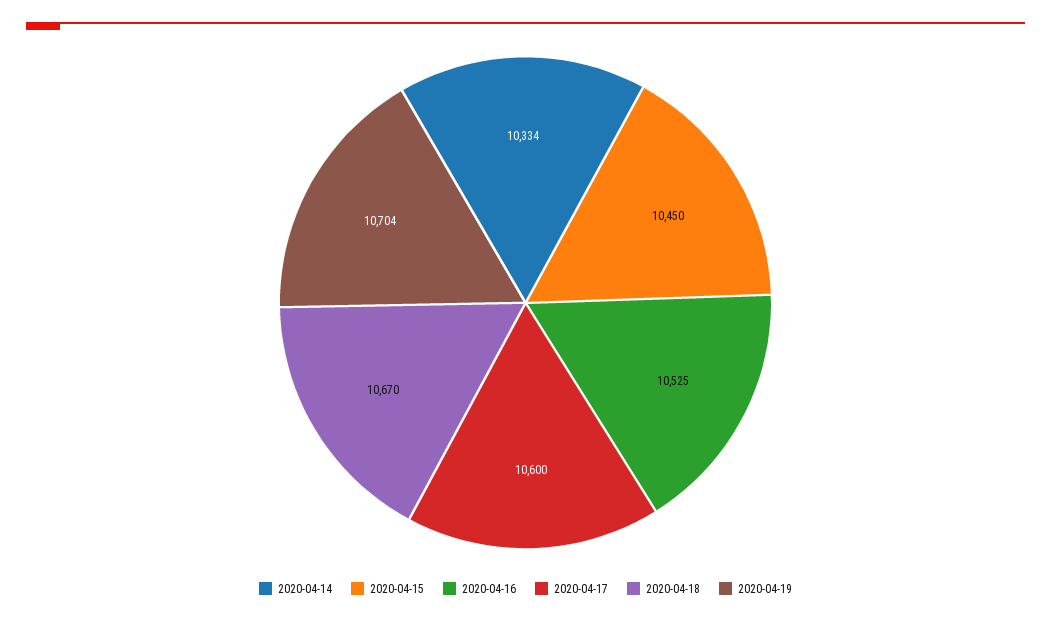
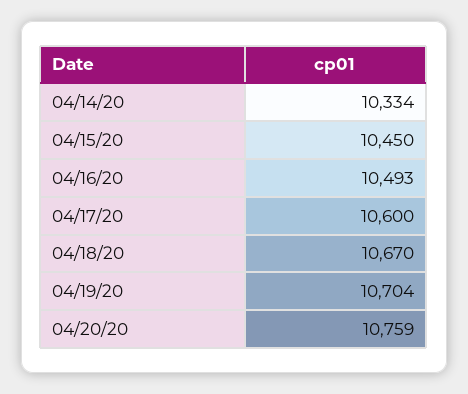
2020-04-16: 10525 -> 10493
04/20/20: none -> 10759

